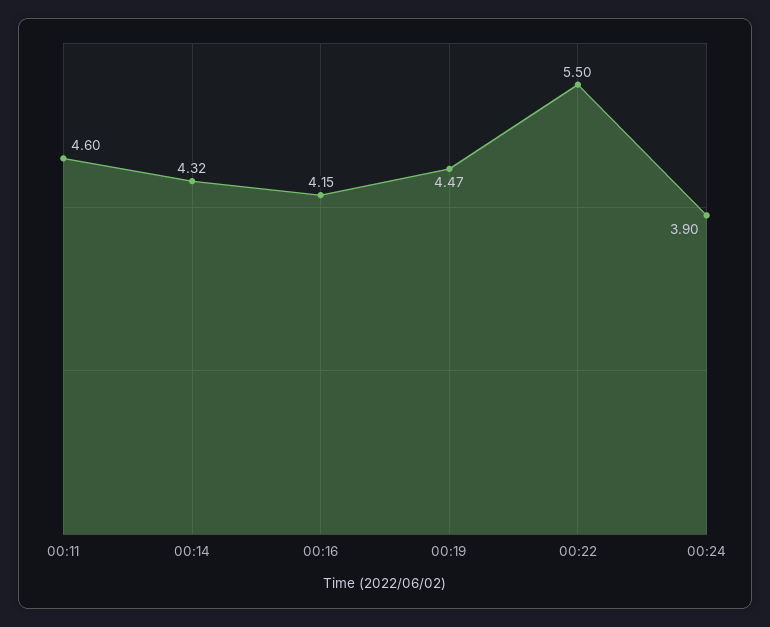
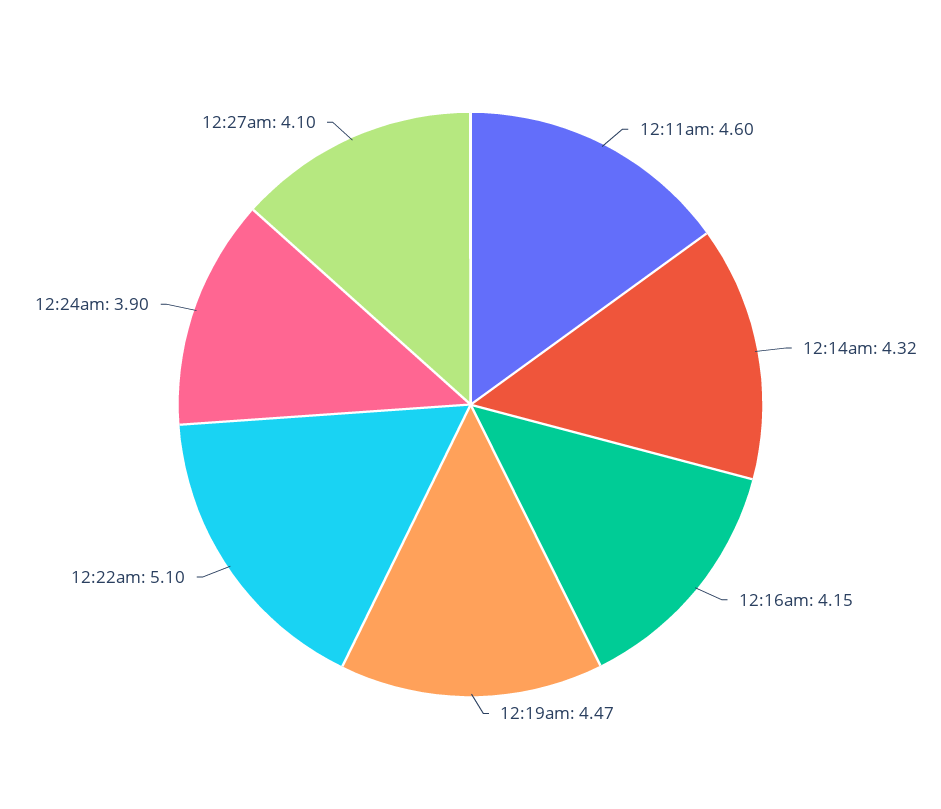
00:22: 5.5 -> 5.1
12:27am: none -> 4.1

